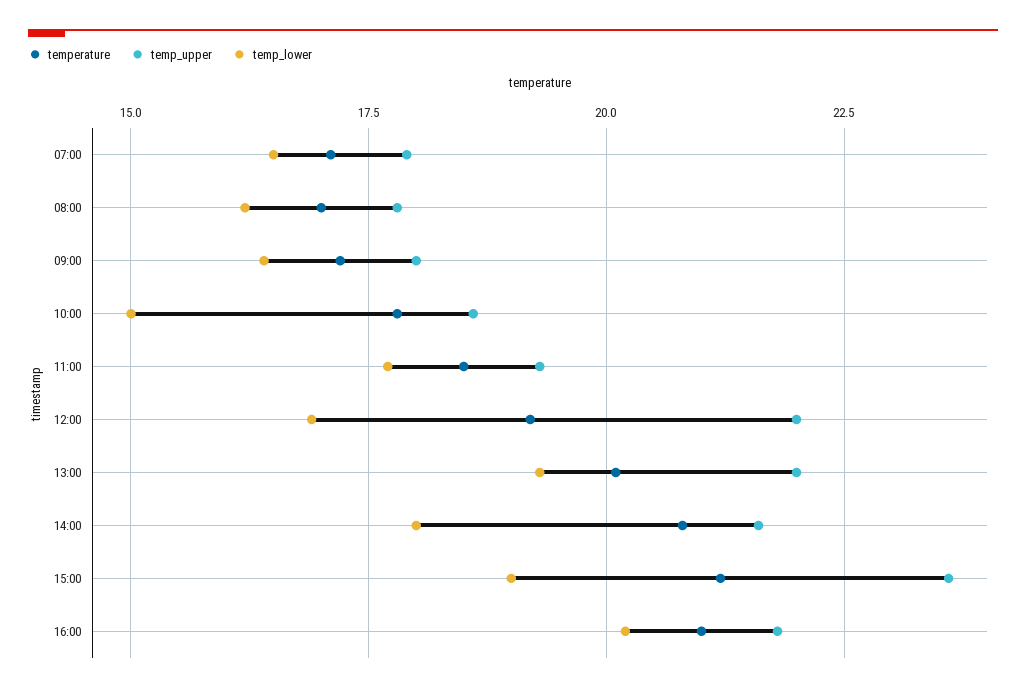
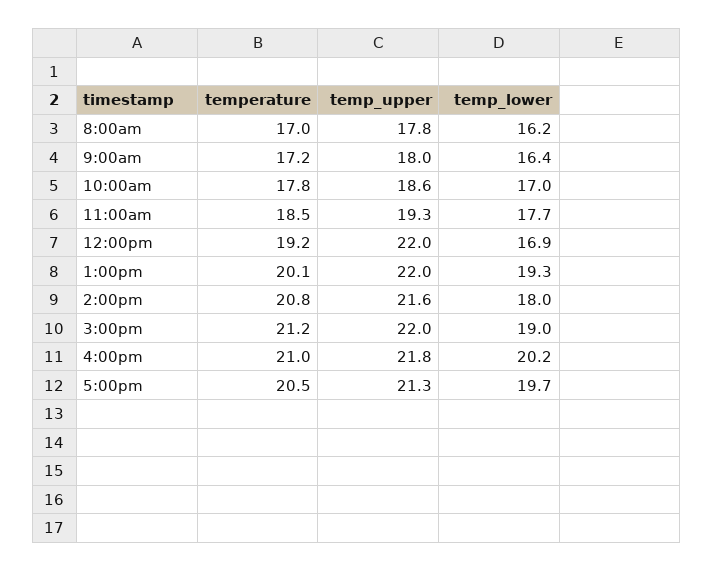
temperature, 07:00: 17 -> none
temp_upper, 07:00: 18 -> none
temp_lower, 07:00: 16.5 -> none
temp_lower, 10:00: 15 -> 17
temp_upper, 15:00: 23.5 -> 22
temperature, 5:00pm: none -> 20.5
temp_upper, 5:00pm: none -> 21.3
temp_lower, 5:00pm: none -> 19.7

